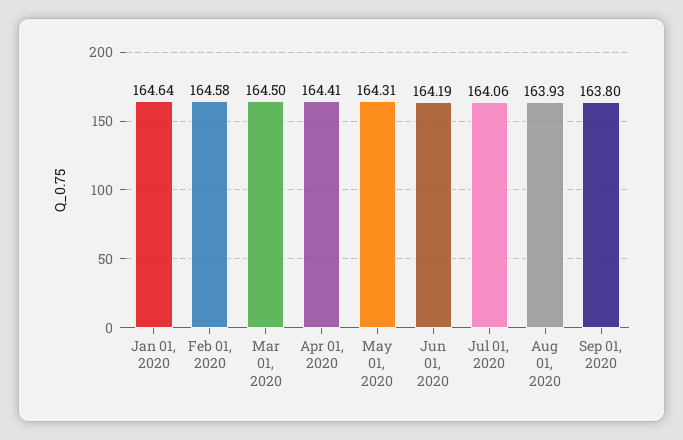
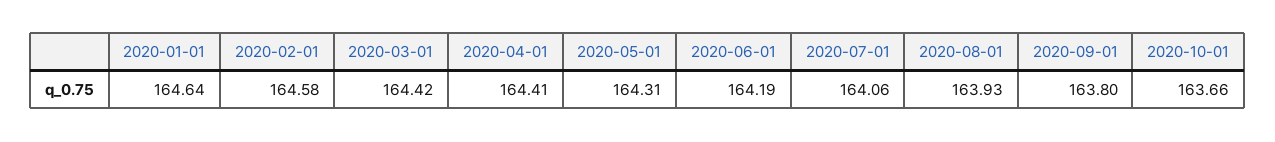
Mar 01, 2020: 164.5 -> 164.42
2020-10-01: none -> 163.66

